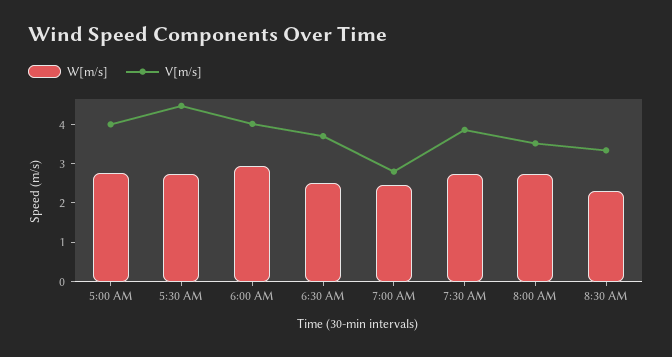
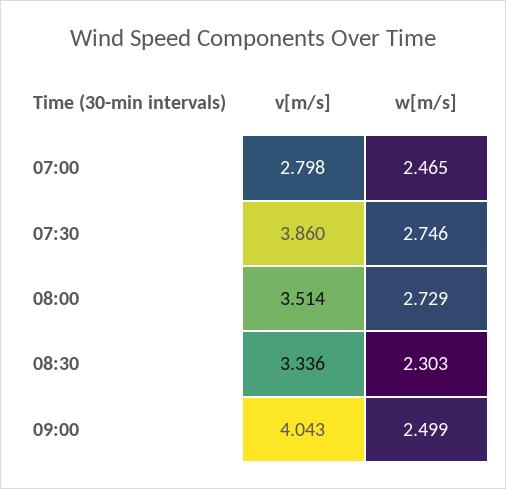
W[m/s], 5:00 AM: 2.75 -> none
V[m/s], 5:00 AM: 4 -> none
W[m/s], 5:30 AM: 2.75 -> none
V[m/s], 5:30 AM: 4.5 -> none
W[m/s], 6:00 AM: 3 -> none
V[m/s], 6:00 AM: 4 -> none
W[m/s], 6:30 AM: 2.5 -> none
V[m/s], 6:30 AM: 3.75 -> none
V[m/s], 09:00: none -> 4.043
W[m/s], 09:00: none -> 2.499

